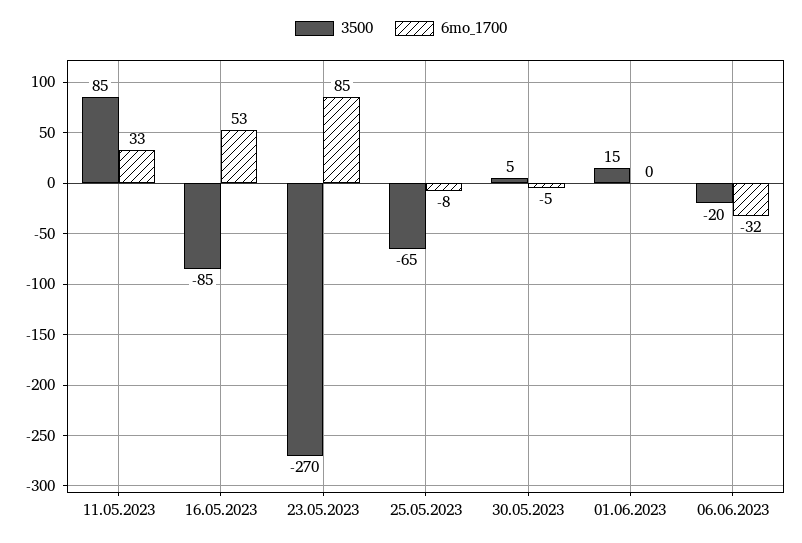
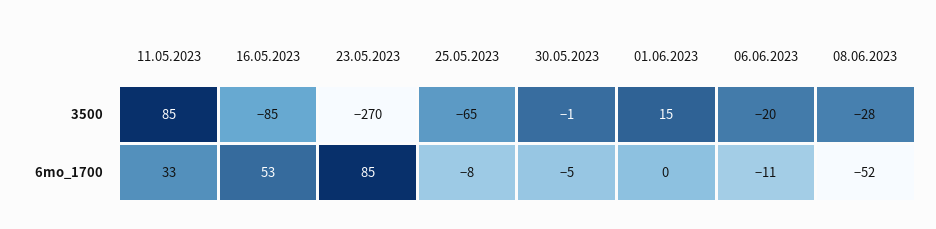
3500, 30.05.2023: 5 -> -1
6mo_1700, 06.06.2023: -32 -> -11
3500, 08.06.2023: none -> -28
6mo_1700, 08.06.2023: none -> -52

